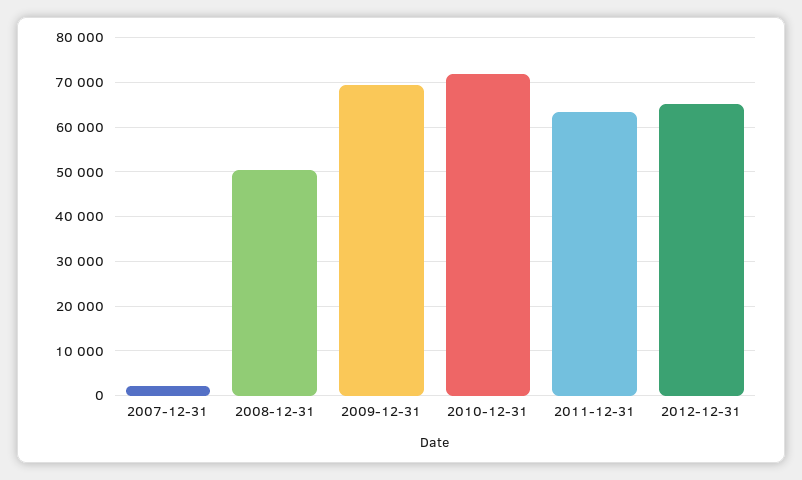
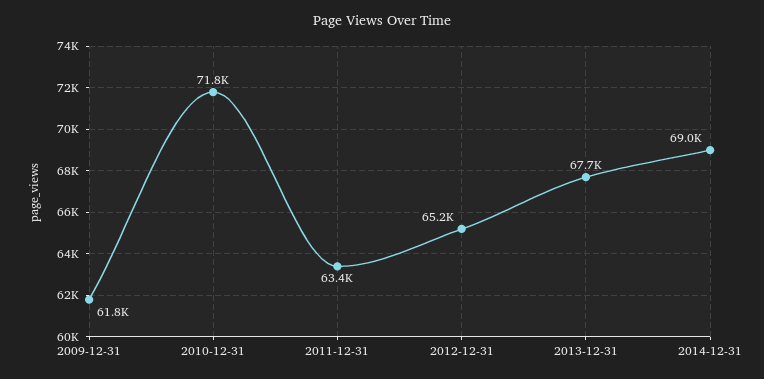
2007-12-31: 2000 -> none
2008-12-31: 50000 -> none
2009-12-31: 70000 -> 61800
2013-12-31: none -> 67700
2014-12-31: none -> 69000

